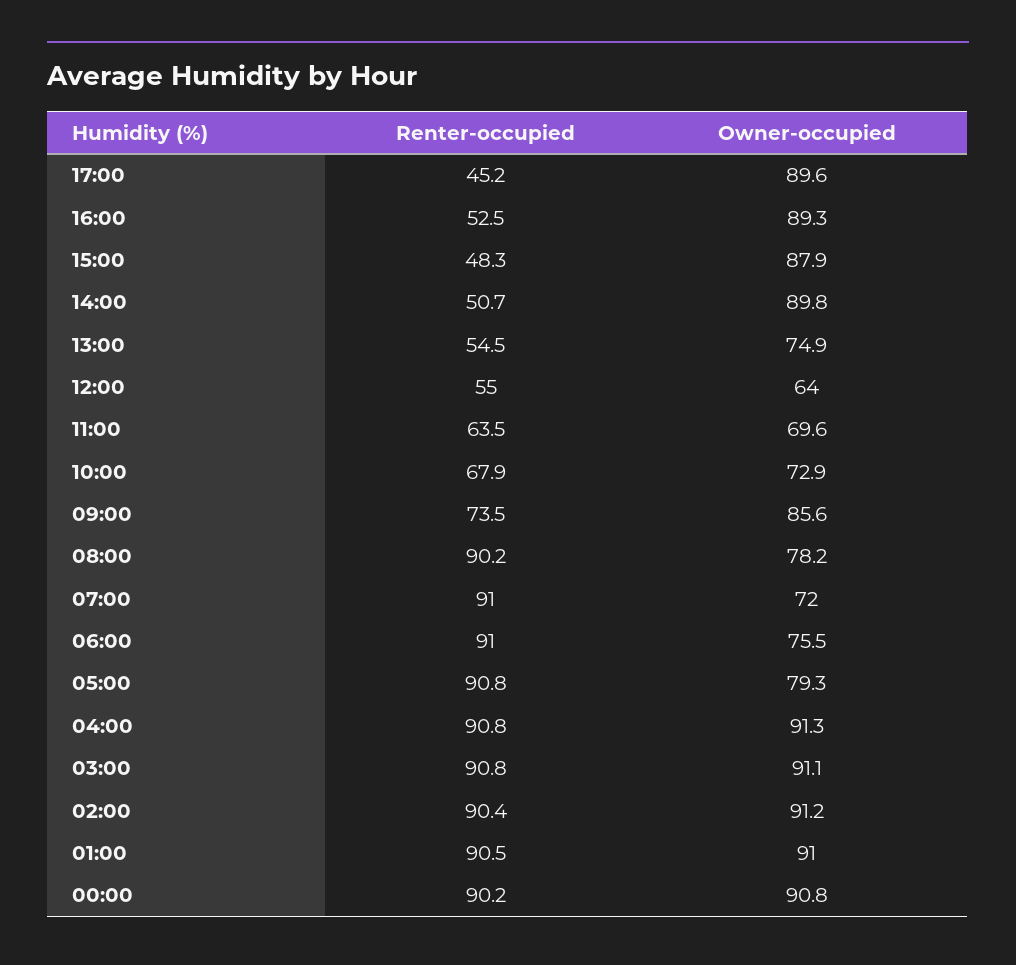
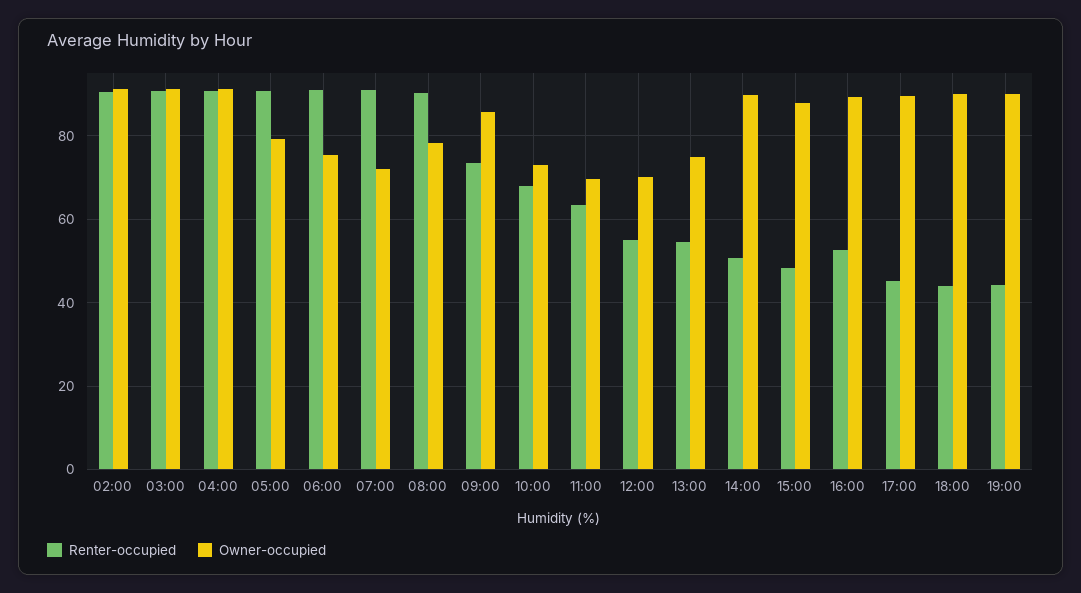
Owner-occupied, 12:00: 64 -> 70
Renter-occupied, 01:00: 90.5 -> none
Owner-occupied, 01:00: 91 -> none
Renter-occupied, 00:00: 90.2 -> none
Owner-occupied, 00:00: 90.8 -> none
Renter-occupied, 18:00: none -> 44
Owner-occupied, 18:00: none -> 90
Renter-occupied, 19:00: none -> 44
Owner-occupied, 19:00: none -> 90

